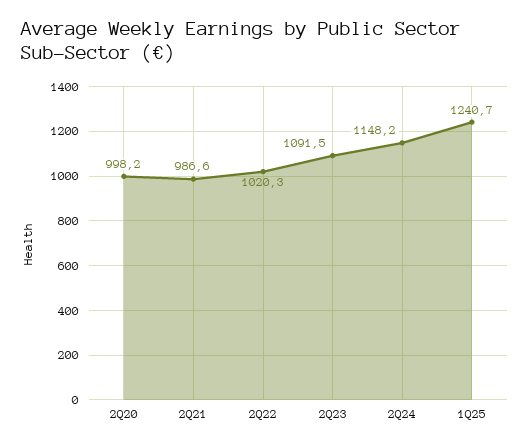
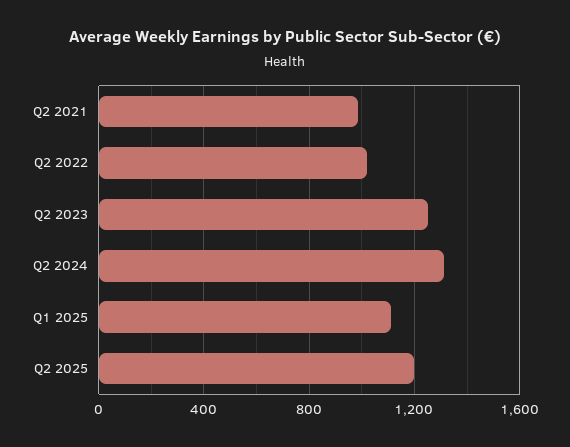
2Q20: 998.2 -> none
2Q23: 1091.5 -> 1250
2Q24: 1148.2 -> 1300
1Q25: 1240.7 -> 1100
Q2 2025: none -> 1200

